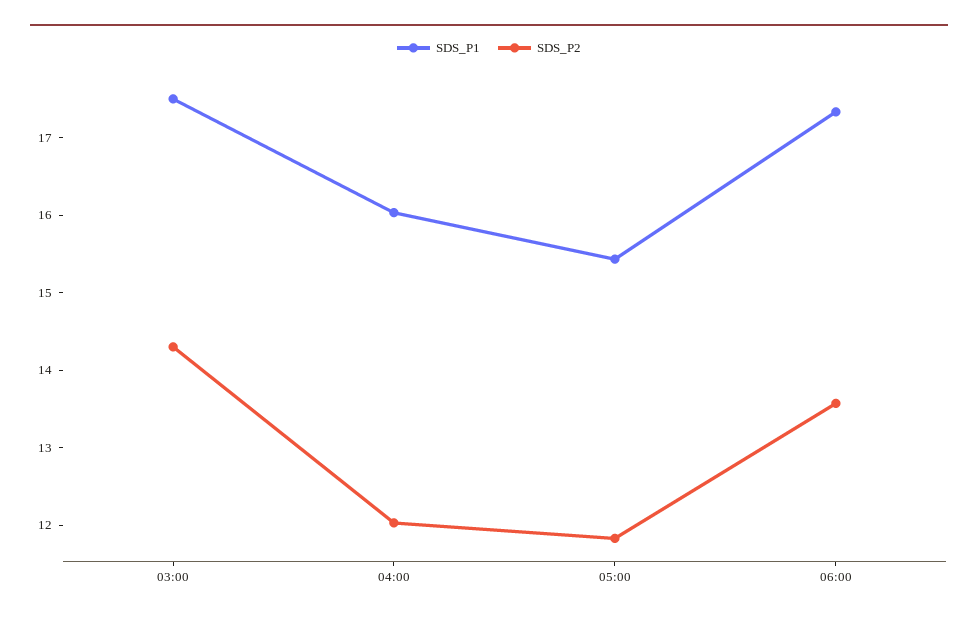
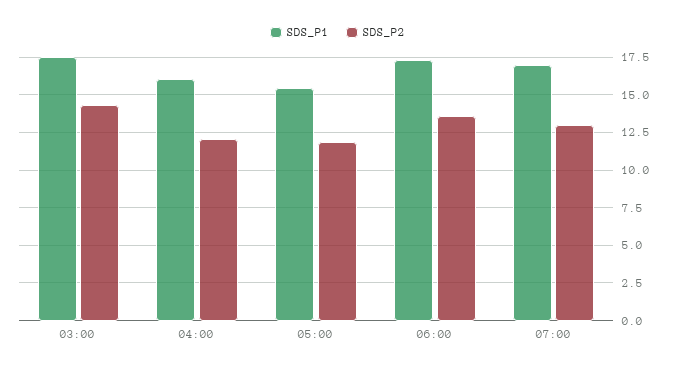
SDS_P1, 07:00: none -> 17
SDS_P2, 07:00: none -> 13

